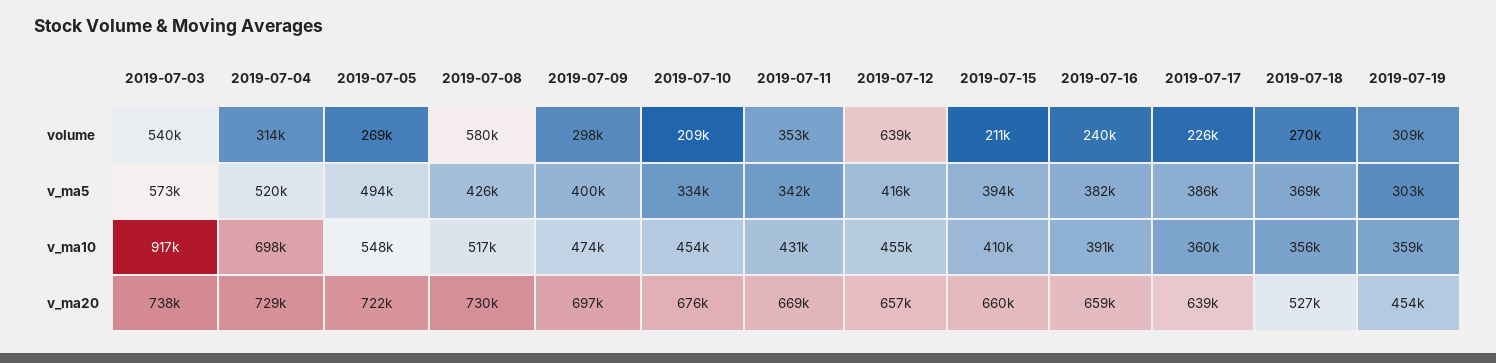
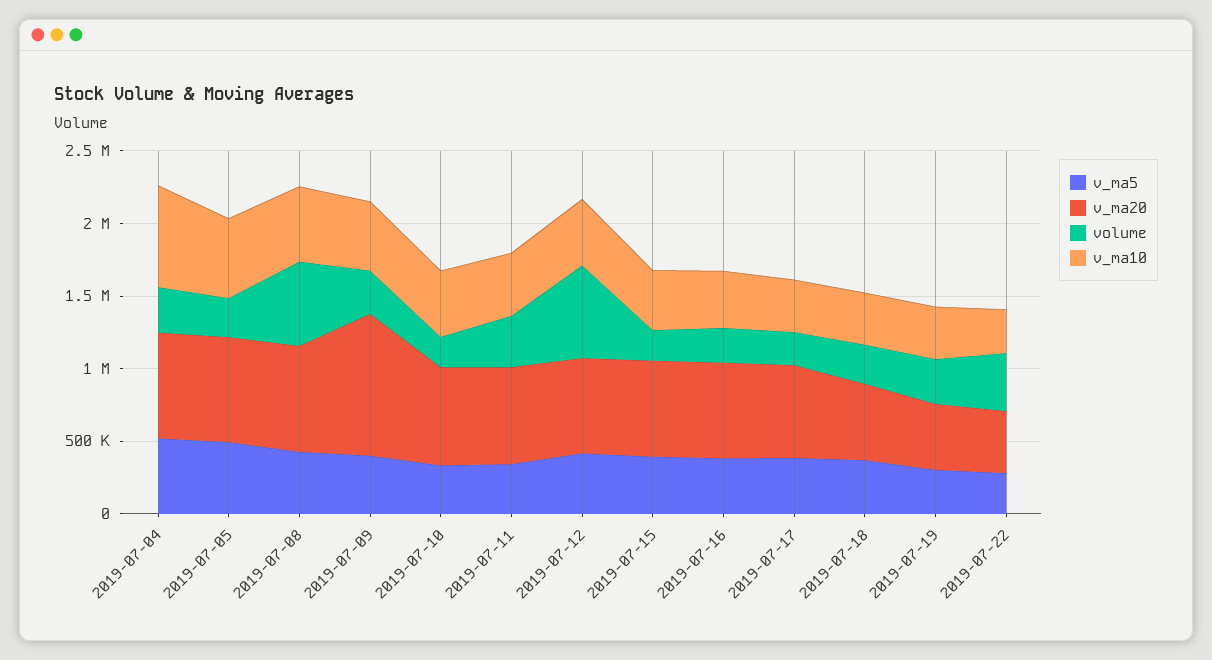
volume, 2019-07-03: 540000 -> none
v_ma5, 2019-07-03: 573000 -> none
v_ma10, 2019-07-03: 917000 -> none
v_ma20, 2019-07-03: 738000 -> none
v_ma20, 2019-07-09: 697000 -> 1000000
v_ma5, 2019-07-22: none -> 300000
v_ma20, 2019-07-22: none -> 400000
volume, 2019-07-22: none -> 400000
v_ma10, 2019-07-22: none -> 300000

